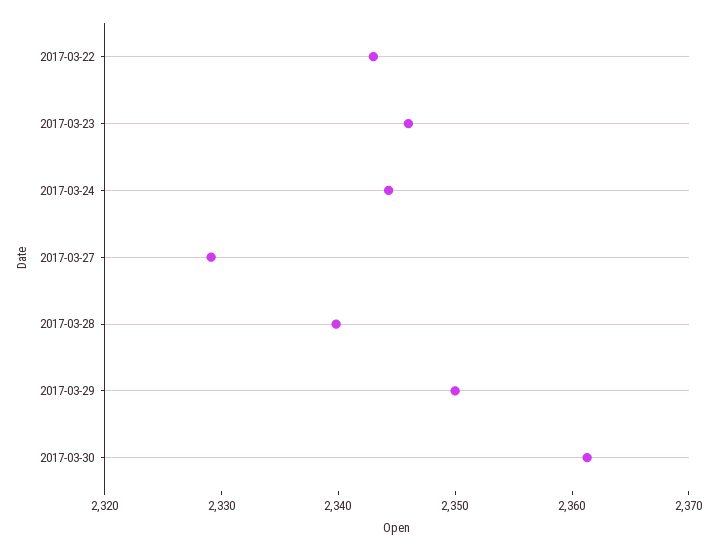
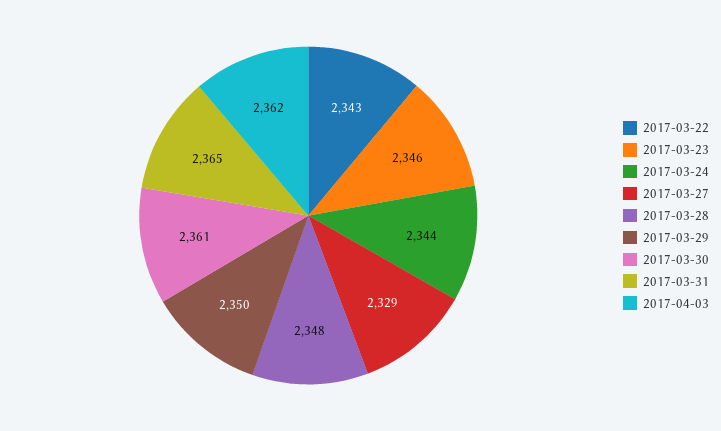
2017-03-28: 2340 -> 2348
2017-03-31: none -> 2365
2017-04-03: none -> 2362

